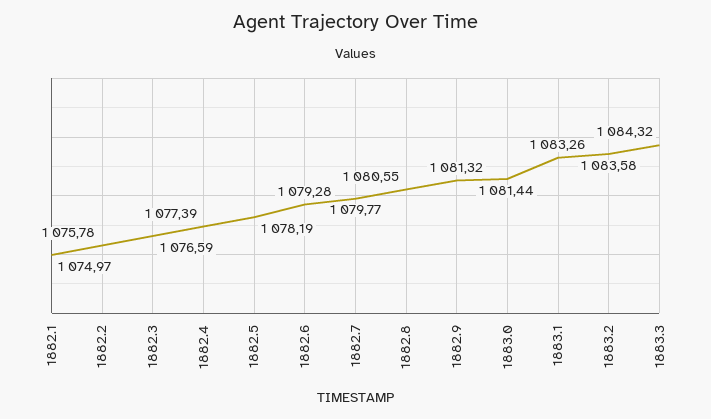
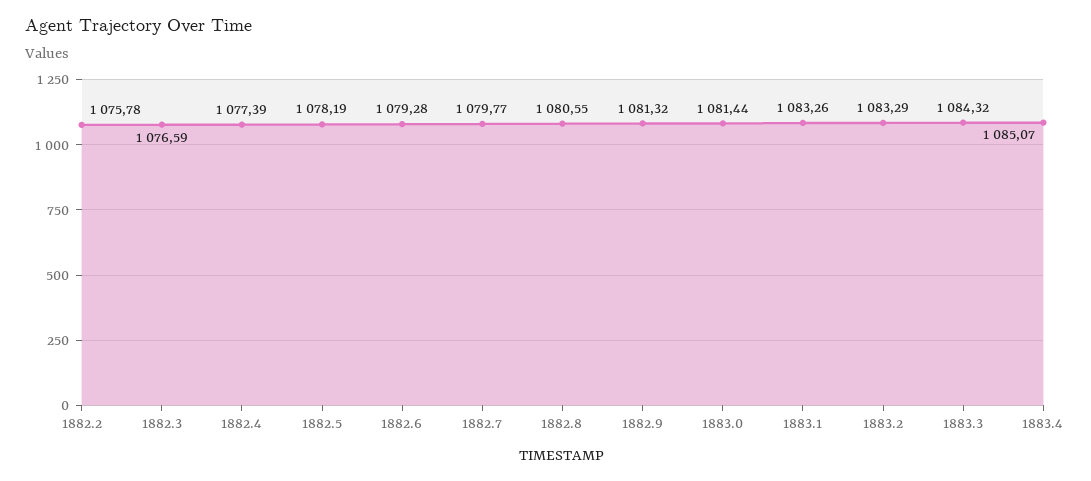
1882.1: 1074.97 -> none
1883.2: 1083.58 -> 1083.29
1883.4: none -> 1085.07

